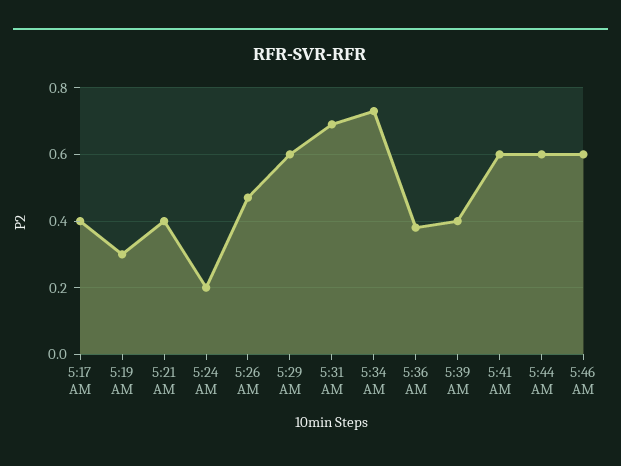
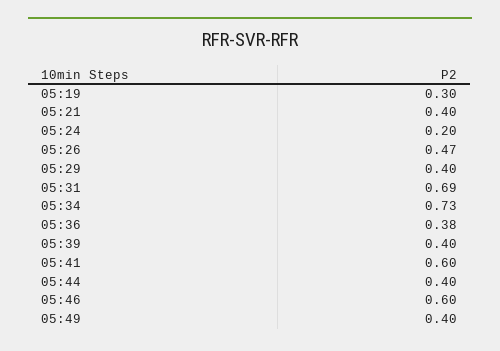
5:17 AM: 0.4 -> none
5:29 AM: 0.6 -> 0.4
5:44 AM: 0.6 -> 0.4
05:49: none -> 0.4

